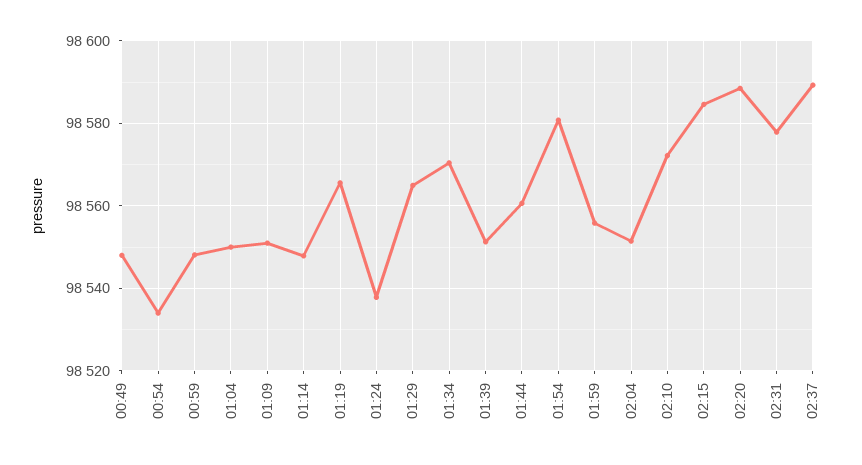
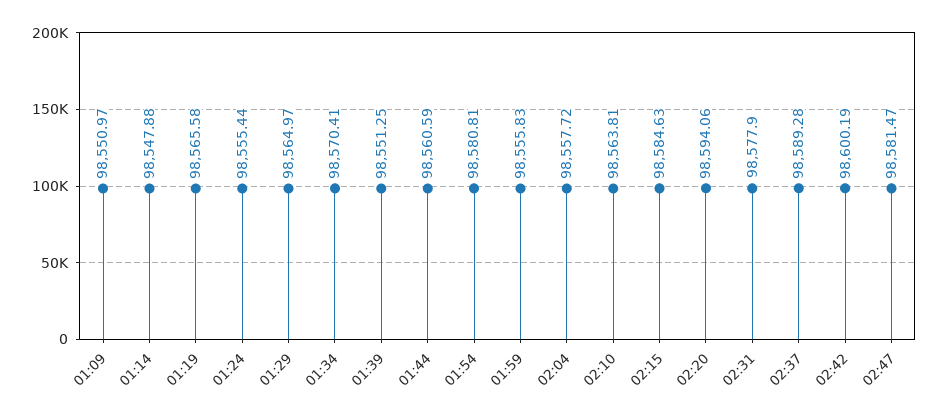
00:49: 98548 -> none
00:54: 98534 -> none
00:59: 98548 -> none
01:04: 98550 -> none
01:24: 98538 -> 98555.44
02:04: 98552 -> 98557.72
02:10: 98572 -> 98563.81
02:20: 98588 -> 98594.06
02:42: none -> 98600.19
02:47: none -> 98581.47

